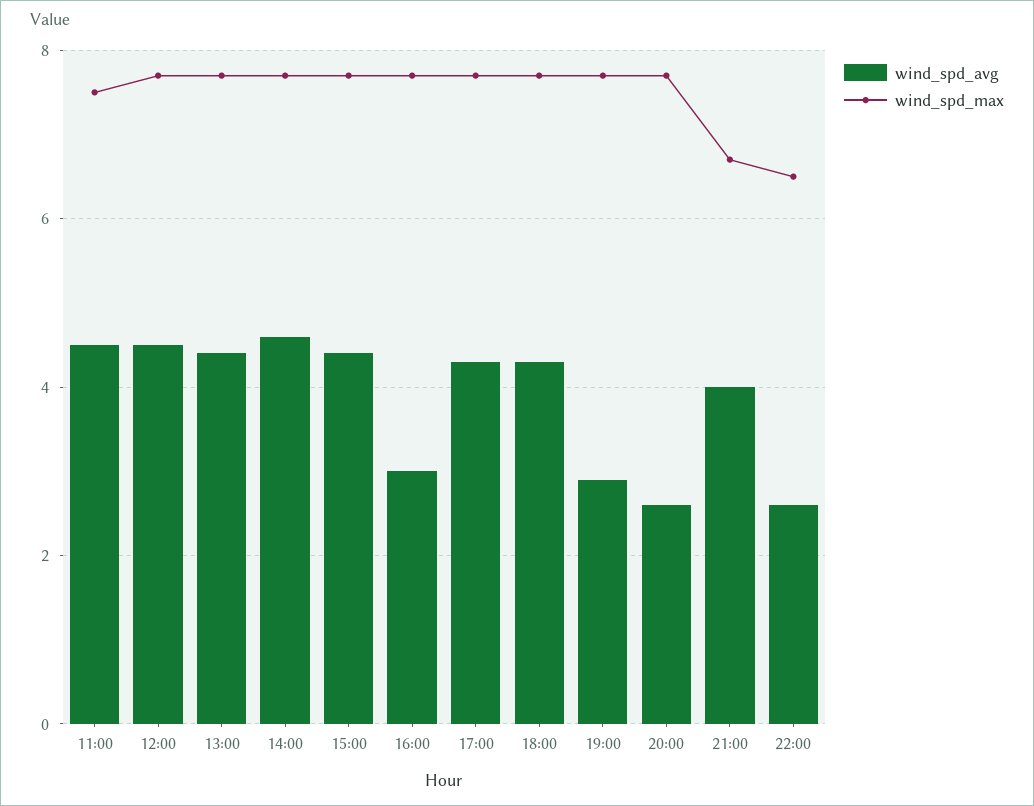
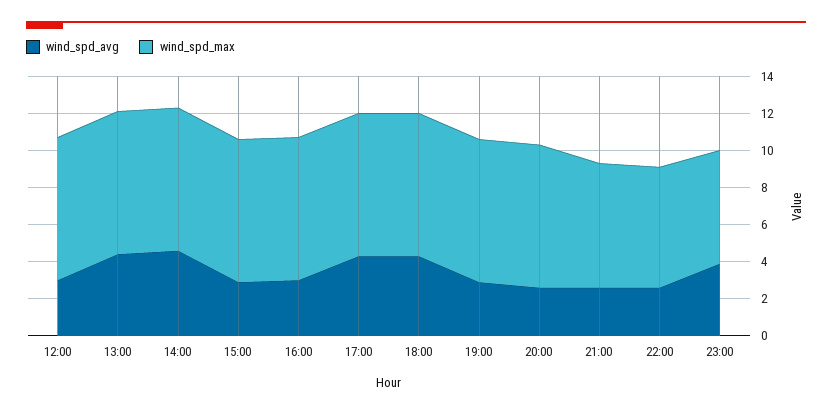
wind_spd_avg, 11:00: 4.5 -> none
wind_spd_max, 11:00: 7.5 -> none
wind_spd_avg, 12:00: 4.5 -> 3
wind_spd_avg, 15:00: 4.5 -> 3
wind_spd_avg, 21:00: 4 -> 2.5
wind_spd_avg, 23:00: none -> 4
wind_spd_max, 23:00: none -> 6

